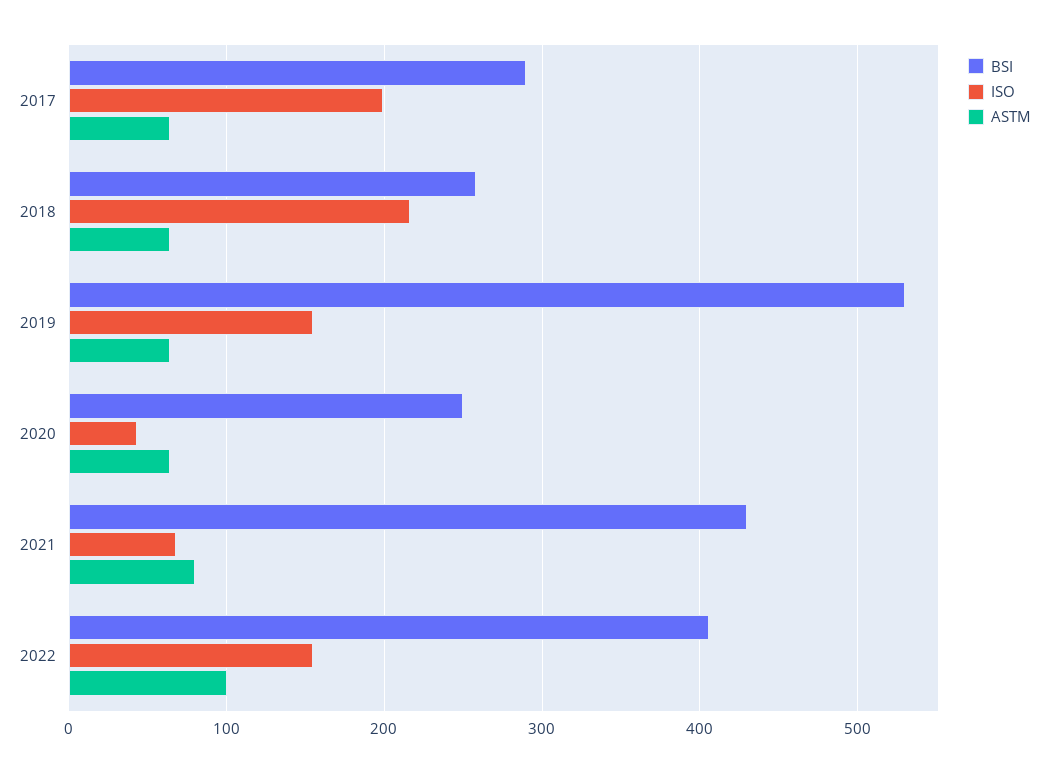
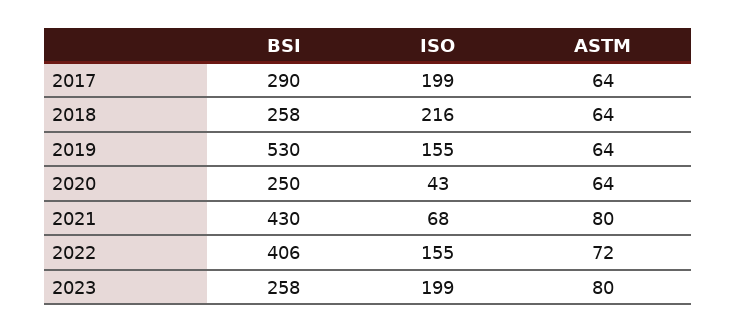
ASTM, 2022: 100 -> 72
BSI, 2023: none -> 258
ISO, 2023: none -> 199
ASTM, 2023: none -> 80

